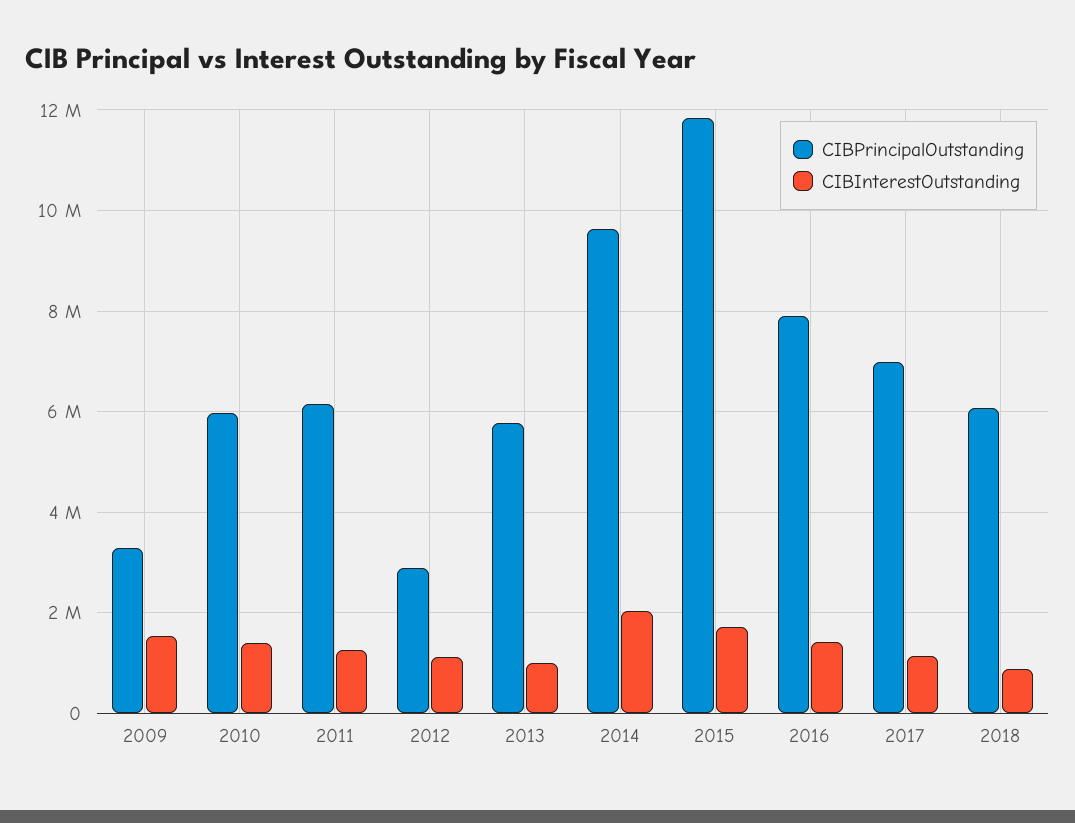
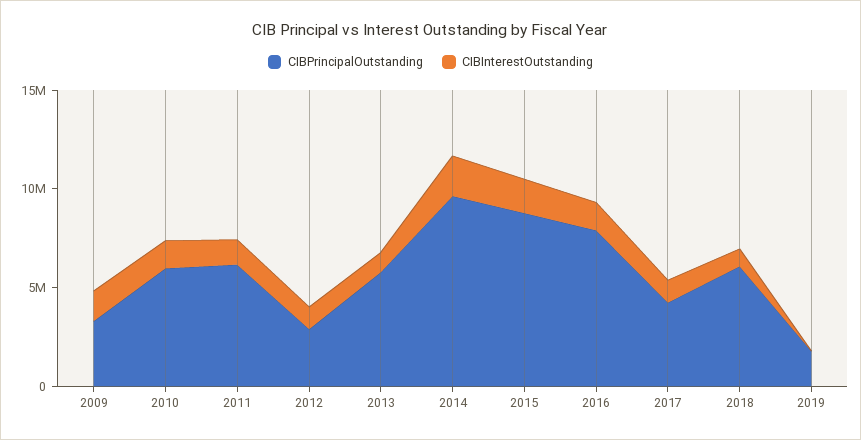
CIBPrincipalOutstanding, 2015: 11800000 -> 9000000
CIBPrincipalOutstanding, 2017: 7000000 -> 4000000
CIBPrincipalOutstanding, 2019: none -> 2000000
CIBInterestOutstanding, 2019: none -> 0

